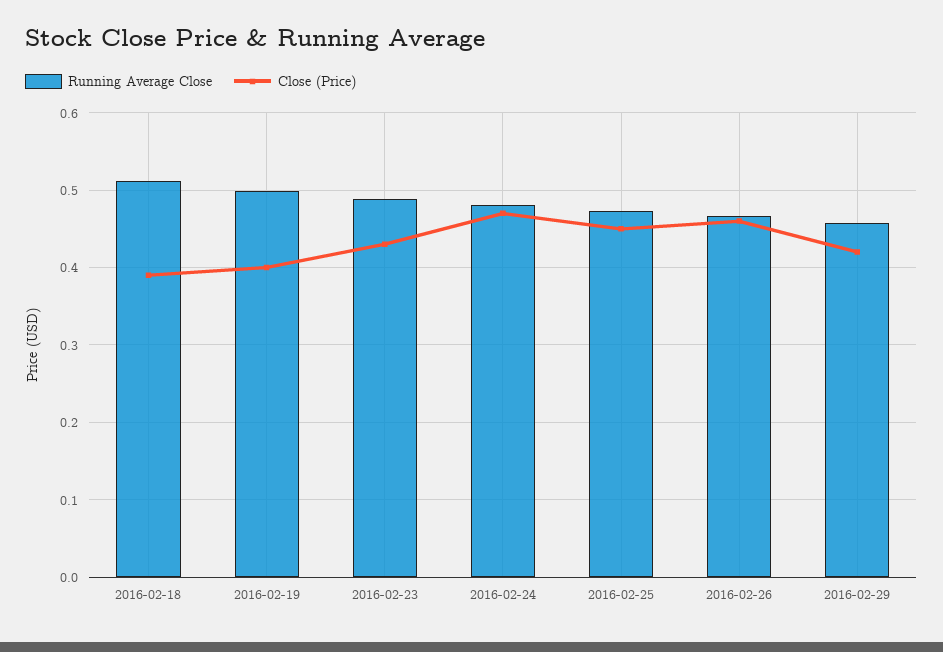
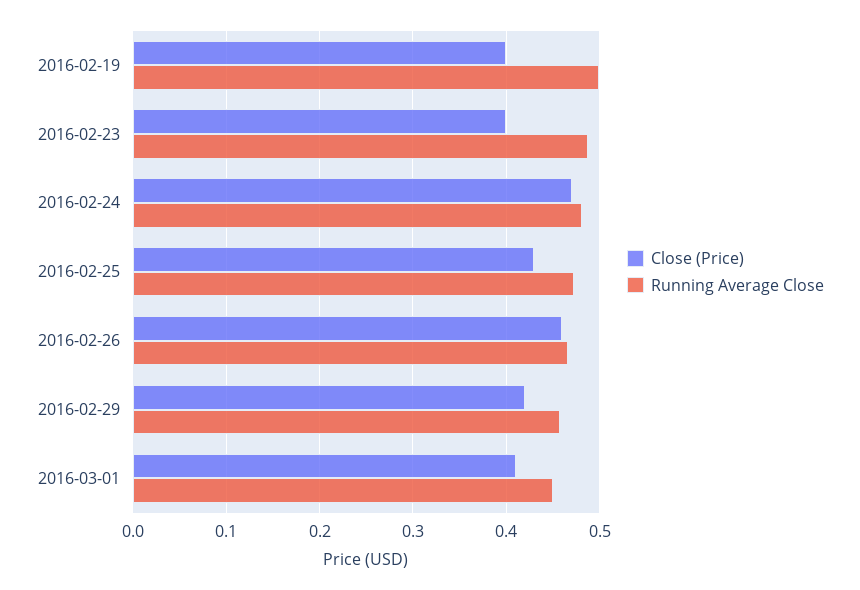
Running Average Close, 2016-02-18: 0.51 -> none
Close (Price), 2016-02-18: 0.39 -> none
Close (Price), 2016-02-23: 0.43 -> 0.4
Close (Price), 2016-02-25: 0.45 -> 0.43
Close (Price), 2016-03-01: none -> 0.41
Running Average Close, 2016-03-01: none -> 0.45

